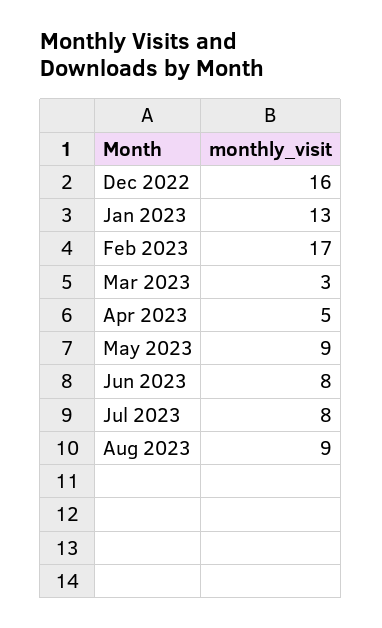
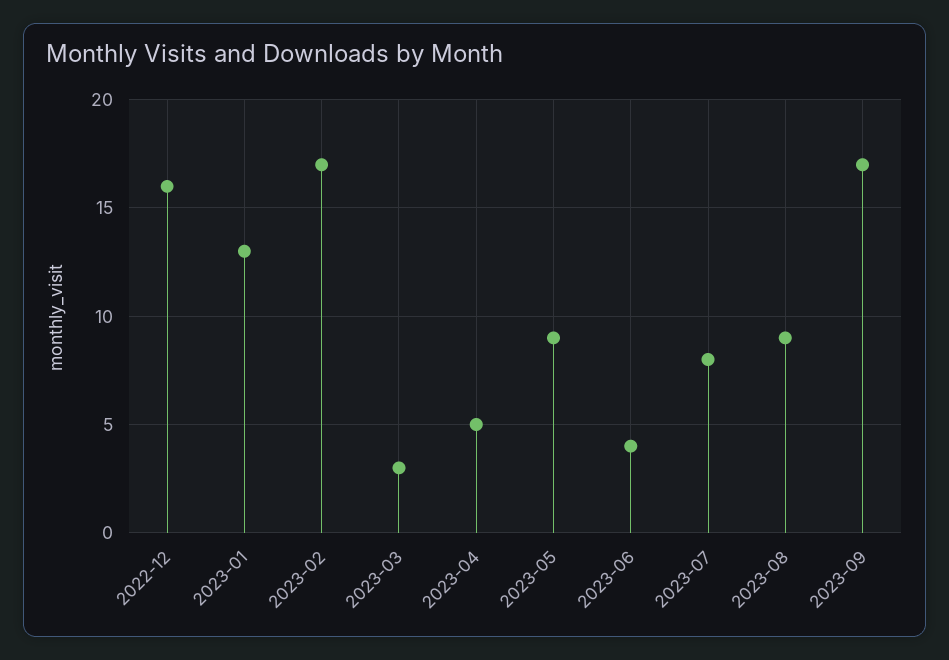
Jun 2023: 8 -> 4
2023-09: none -> 17

